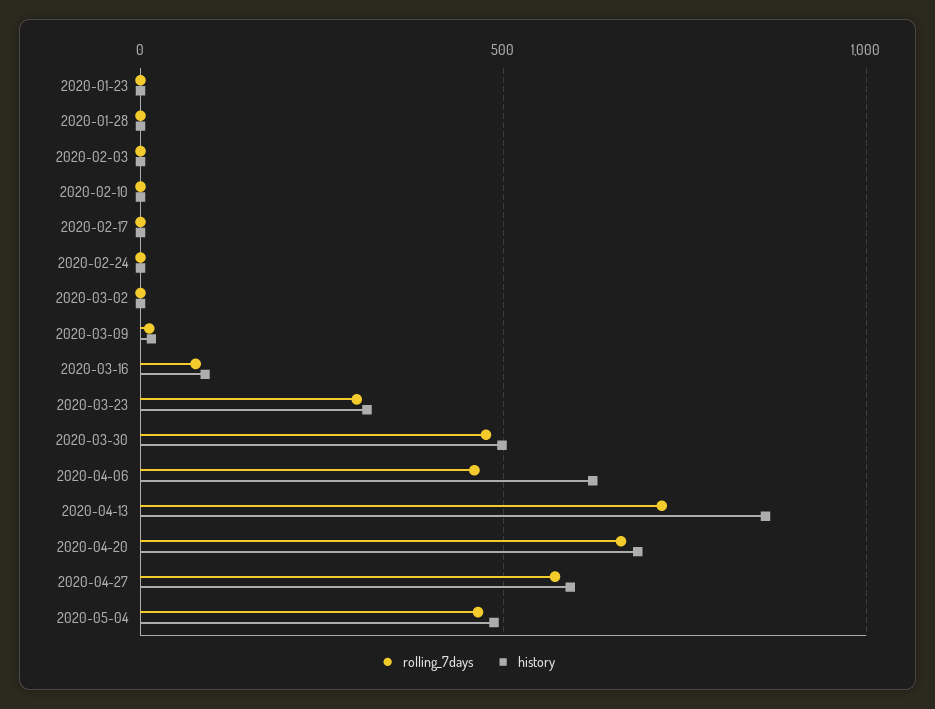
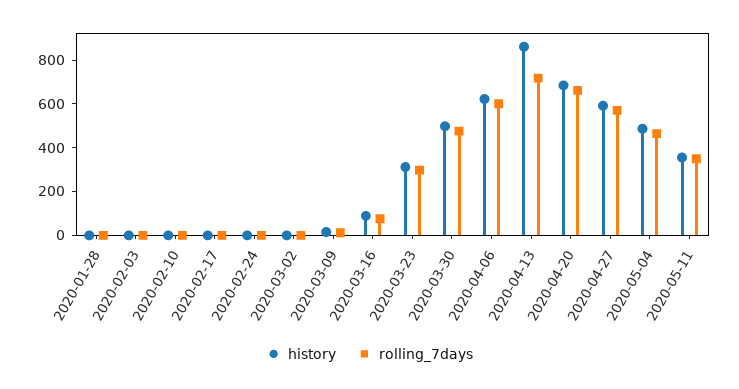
rolling_7days, 2020-01-23: 0 -> none
history, 2020-01-23: 0 -> none
rolling_7days, 2020-04-06: 450 -> 600
history, 2020-05-11: none -> 350
rolling_7days, 2020-05-11: none -> 350

